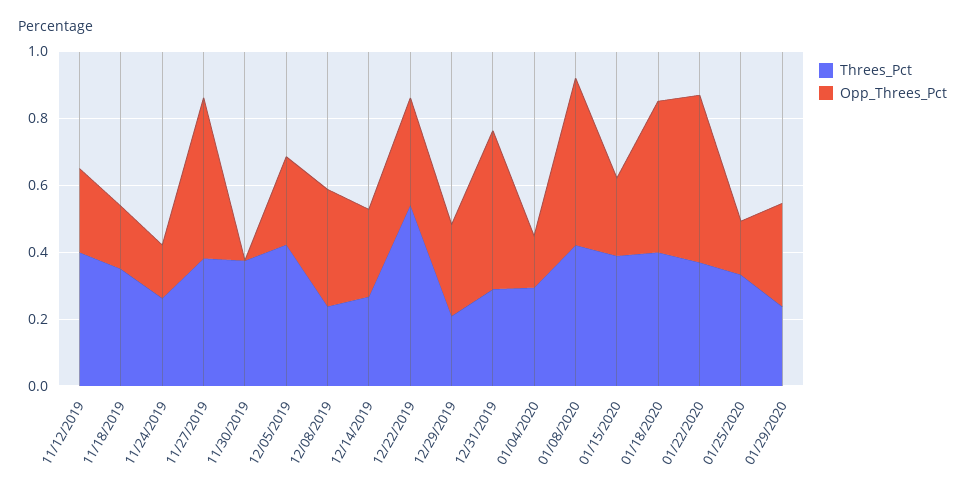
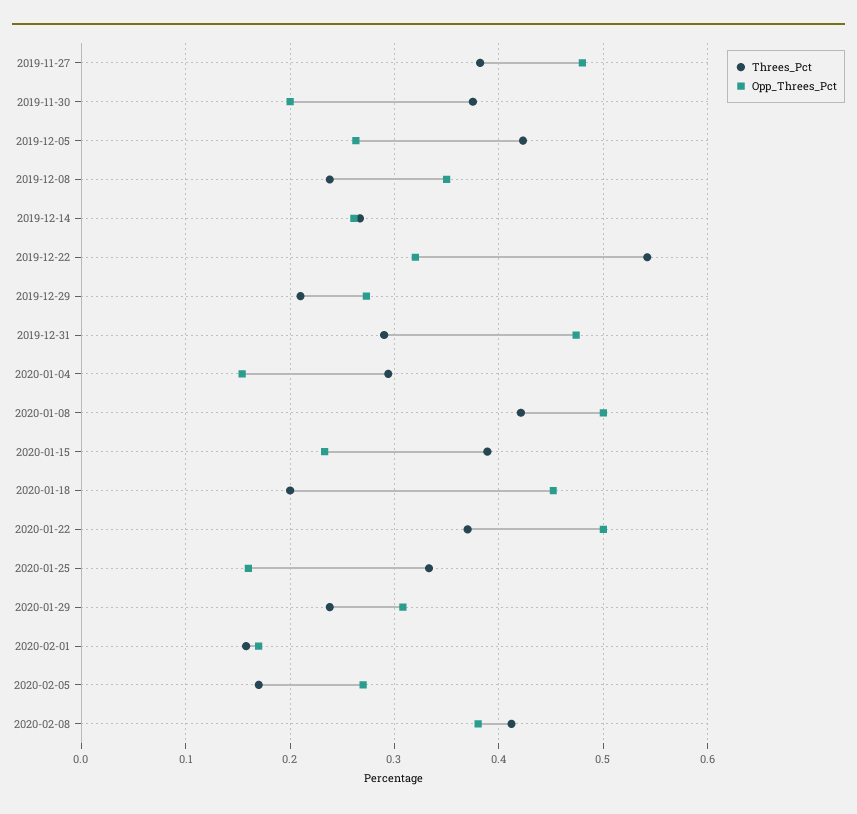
Threes_Pct, 11/12/2019: 0.4 -> none
Opp_Threes_Pct, 11/12/2019: 0.25 -> none
Threes_Pct, 11/18/2019: 0.35 -> none
Opp_Threes_Pct, 11/18/2019: 0.2 -> none
Threes_Pct, 11/24/2019: 0.25 -> none
Opp_Threes_Pct, 11/24/2019: 0.15 -> none
Opp_Threes_Pct, 11/30/2019: 0 -> 0.2
Threes_Pct, 01/18/2020: 0.4 -> 0.2
Threes_Pct, 2020-02-01: none -> 0.16
Opp_Threes_Pct, 2020-02-01: none -> 0.17
Threes_Pct, 2020-02-05: none -> 0.17
Opp_Threes_Pct, 2020-02-05: none -> 0.27
Threes_Pct, 2020-02-08: none -> 0.41
Opp_Threes_Pct, 2020-02-08: none -> 0.38

